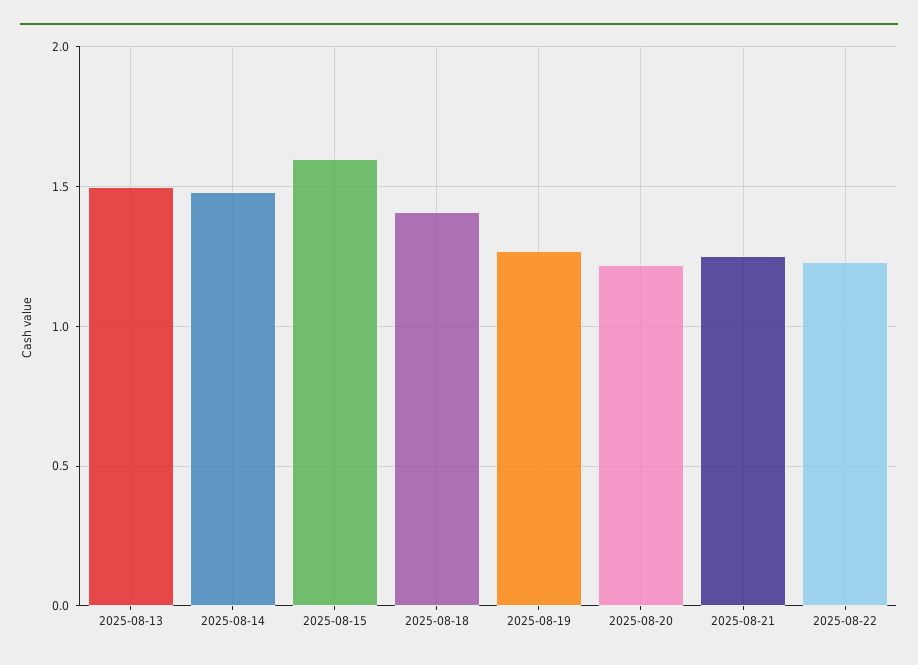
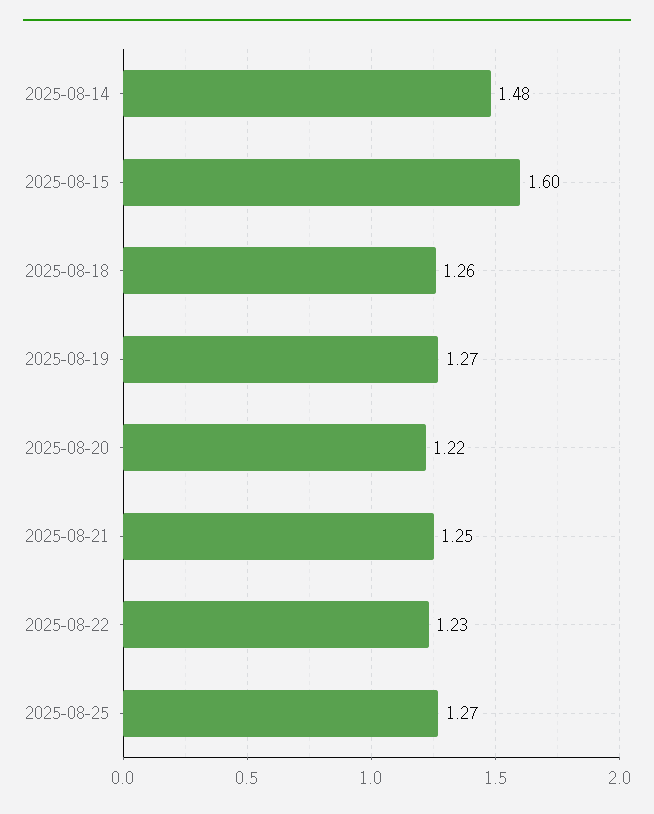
2025-08-13: 1.5 -> none
2025-08-18: 1.4 -> 1.26
2025-08-25: none -> 1.27

